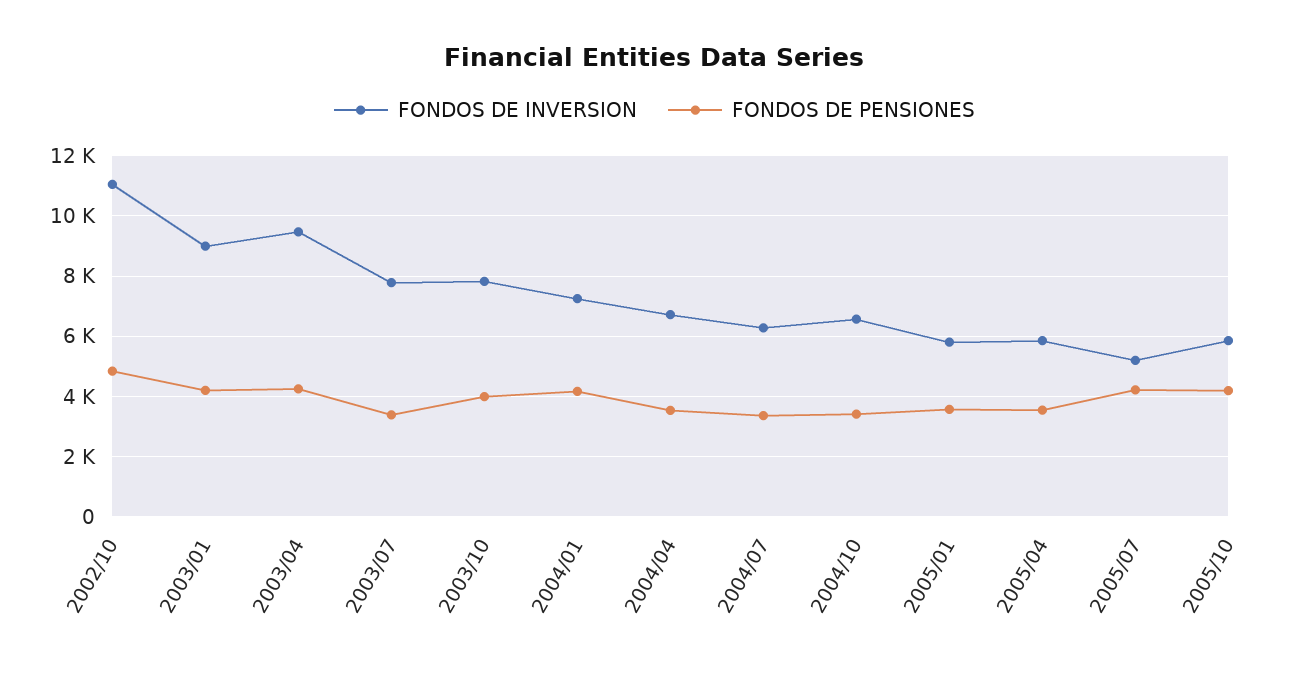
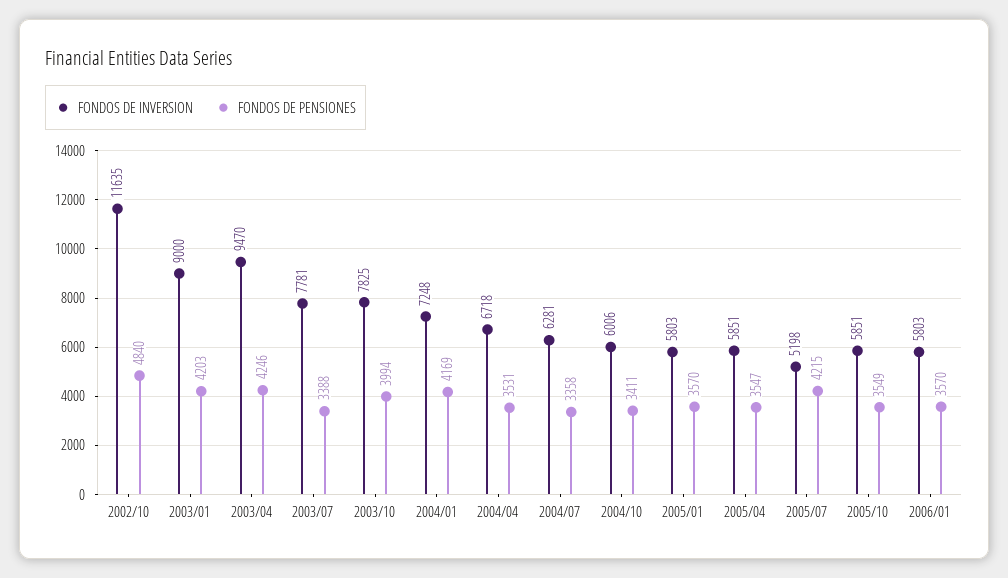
FONDOS DE INVERSION, 2002/10: 11000 -> 11635
FONDOS DE INVERSION, 2004/10: 6600 -> 6006
FONDOS DE PENSIONES, 2005/10: 4200 -> 3549
FONDOS DE INVERSION, 2006/01: none -> 5803
FONDOS DE PENSIONES, 2006/01: none -> 3570

